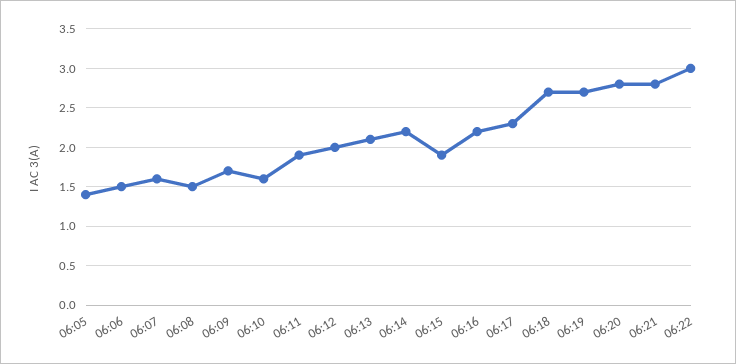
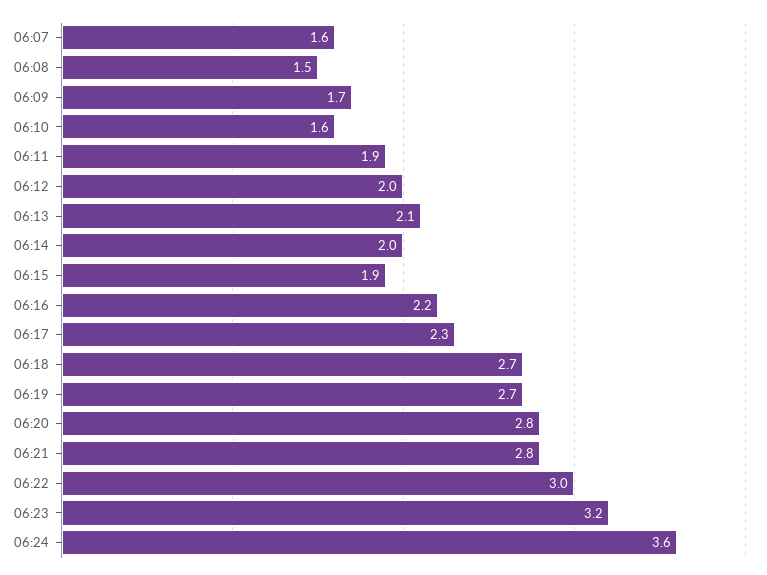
06:05: 1.4 -> none
06:06: 1.5 -> none
06:14: 2.2 -> 2
06:23: none -> 3.2
06:24: none -> 3.6

